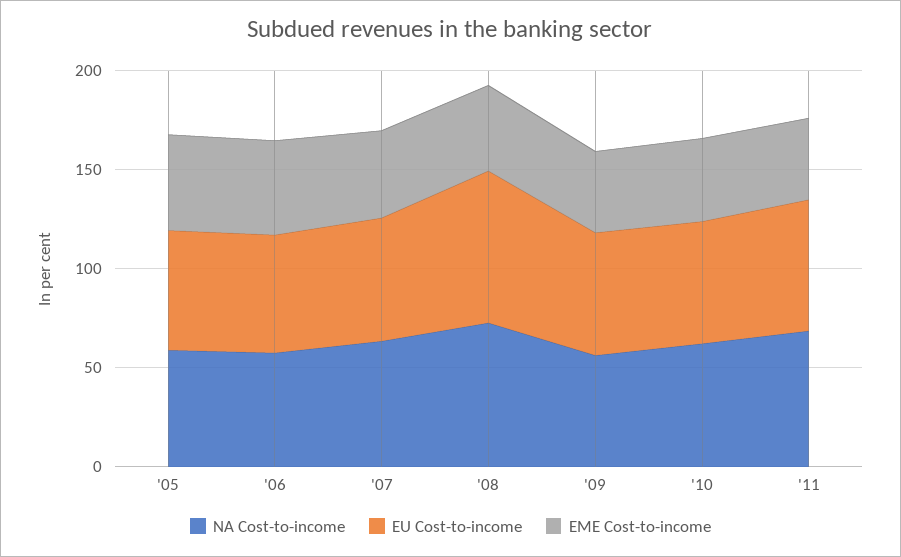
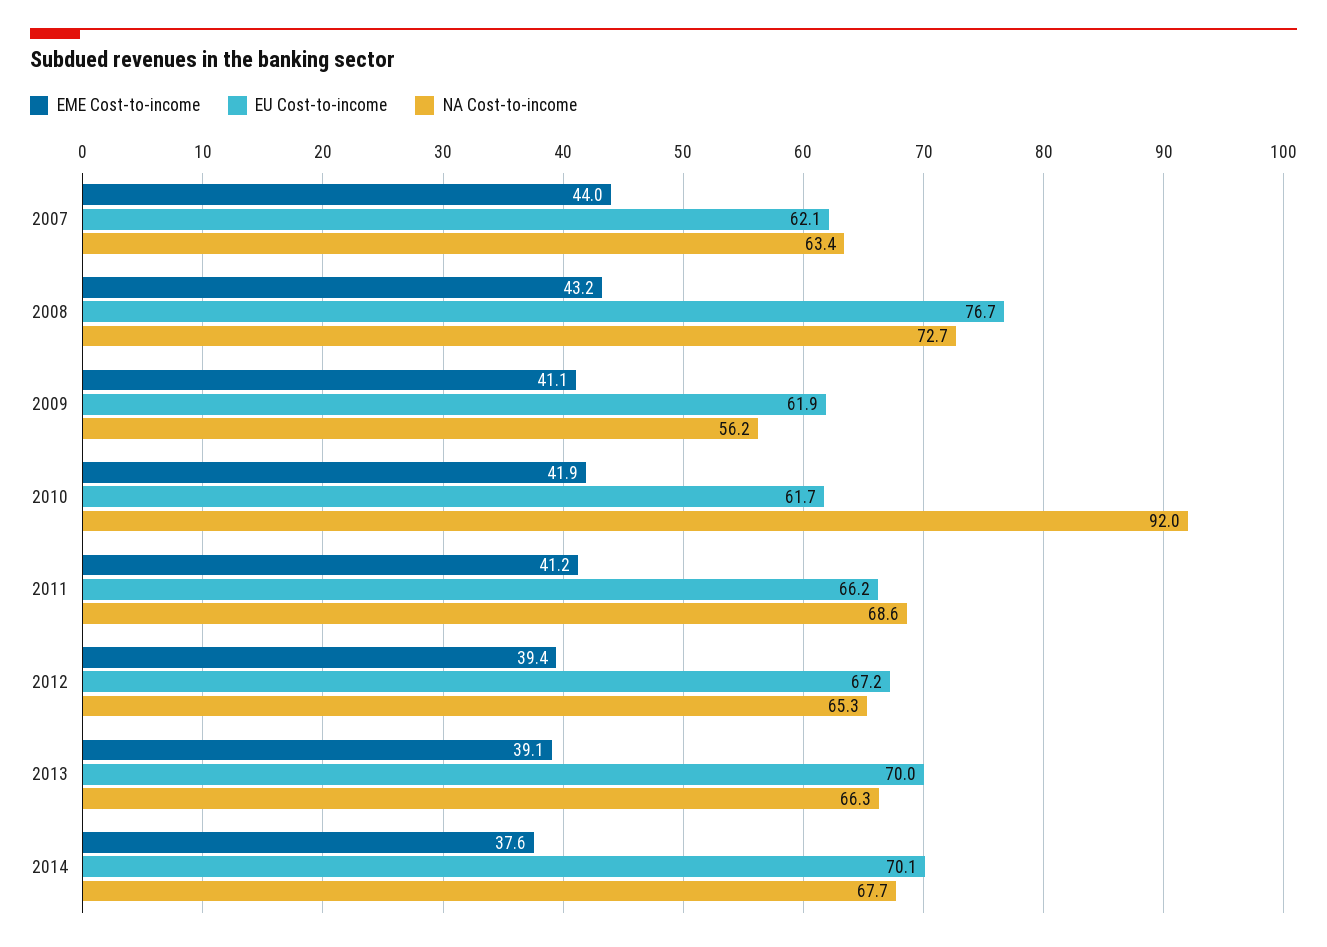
NA Cost-to-income, '05: 60 -> none
EU Cost-to-income, '05: 60 -> none
EME Cost-to-income, '05: 50 -> none
NA Cost-to-income, '06: 60 -> none
EU Cost-to-income, '06: 60 -> none
EME Cost-to-income, '06: 50 -> none
NA Cost-to-income, '10: 60 -> 92
EME Cost-to-income, 2012: none -> 39.4
EU Cost-to-income, 2012: none -> 67.2
NA Cost-to-income, 2012: none -> 65.3
EME Cost-to-income, 2013: none -> 39.1
EU Cost-to-income, 2013: none -> 70
NA Cost-to-income, 2013: none -> 66.3
EME Cost-to-income, 2014: none -> 37.6
EU Cost-to-income, 2014: none -> 70.1
NA Cost-to-income, 2014: none -> 67.7

